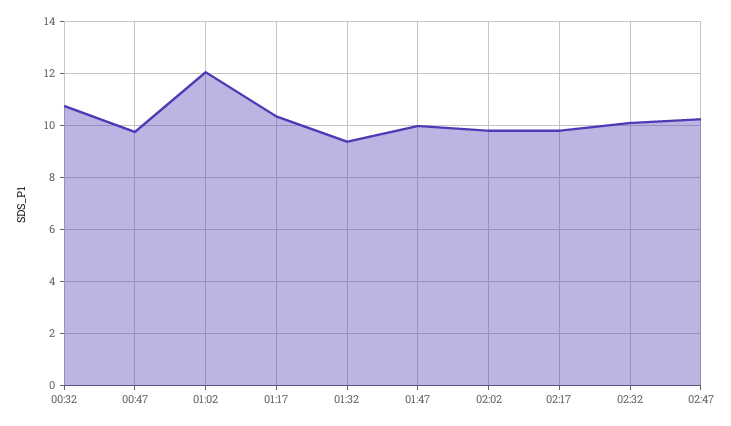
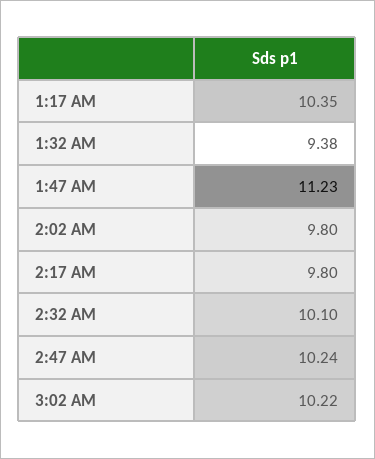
00:32: 10.75 -> none
00:47: 9.75 -> none
01:02: 12 -> none
01:47: 10 -> 11.23
3:02 AM: none -> 10.22

